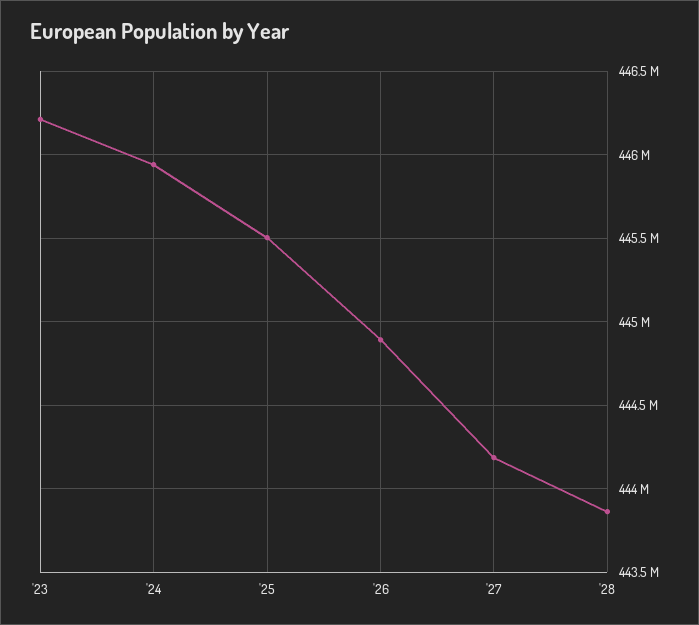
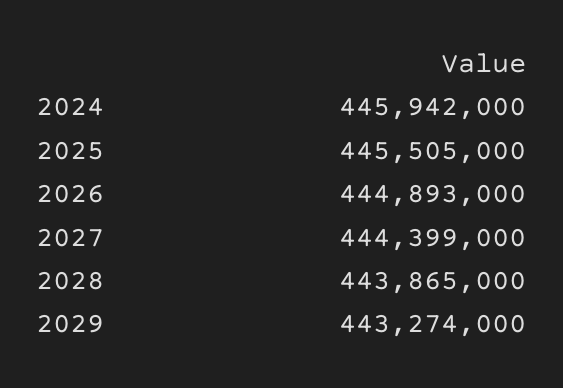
'23: 446200000 -> none
'27: 444200000 -> 444399000
2029: none -> 443274000

